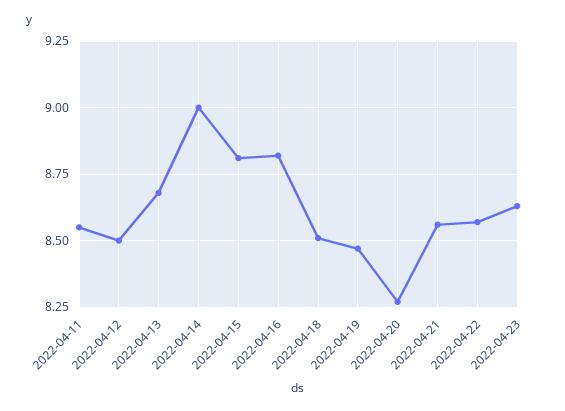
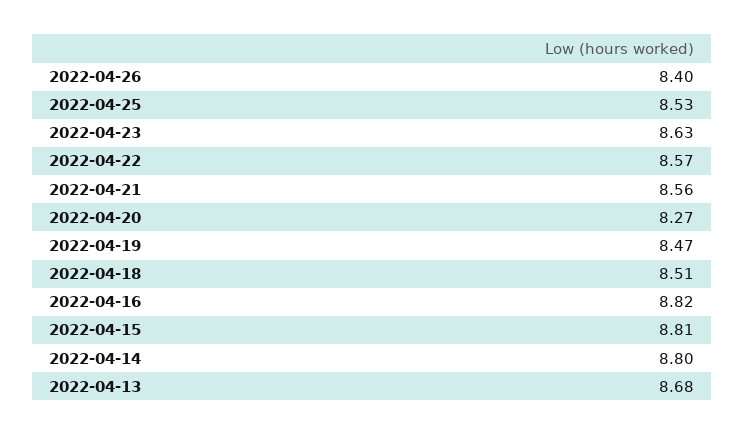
2022-04-11: 8.55 -> none
2022-04-12: 8.5 -> none
2022-04-14: 9 -> 8.8
2022-04-26: none -> 8.4
2022-04-25: none -> 8.53

